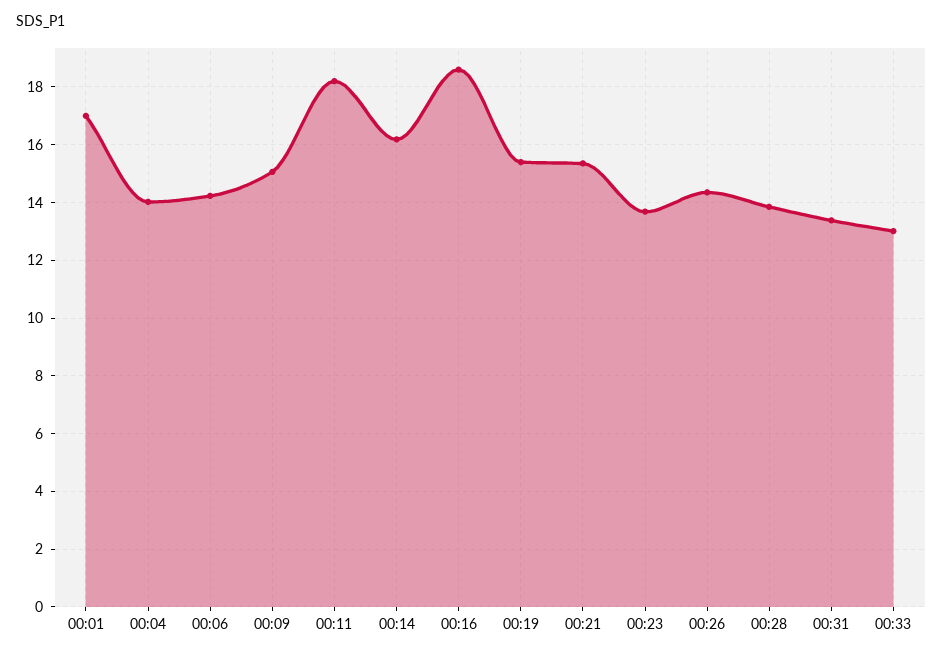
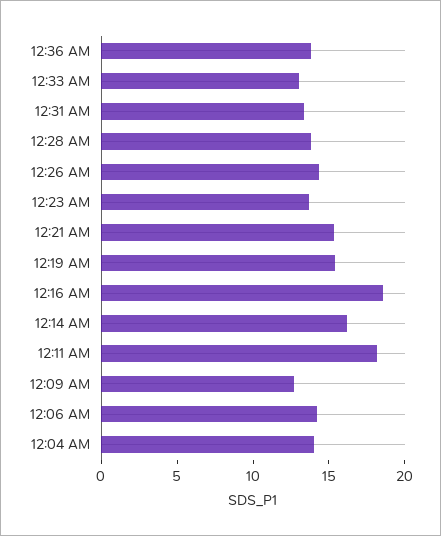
00:01: 17 -> none
00:09: 15 -> 13
12:36 AM: none -> 14

